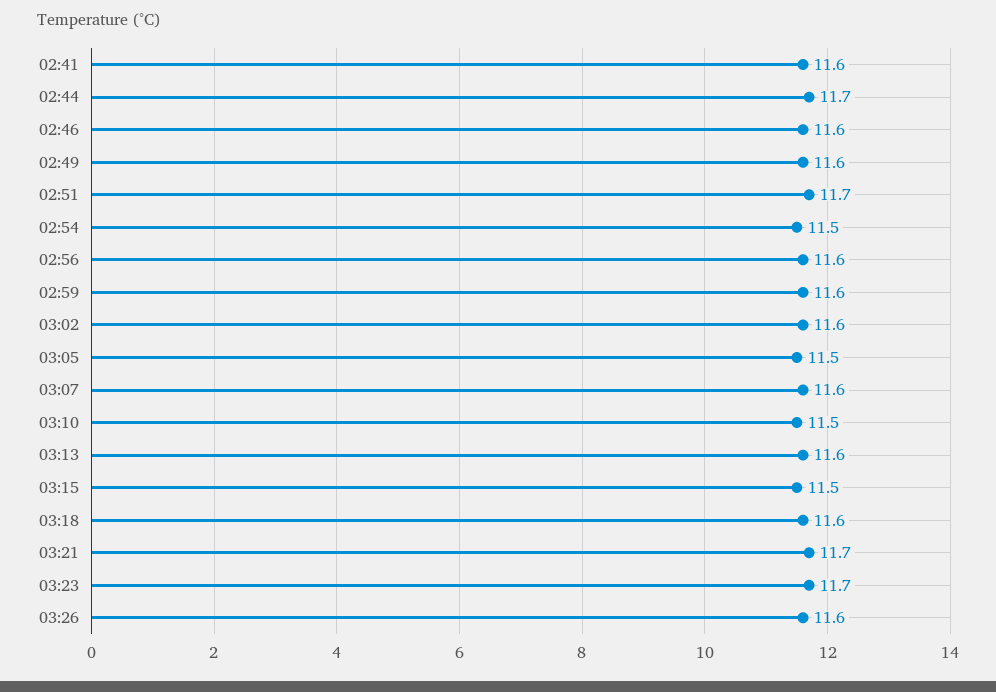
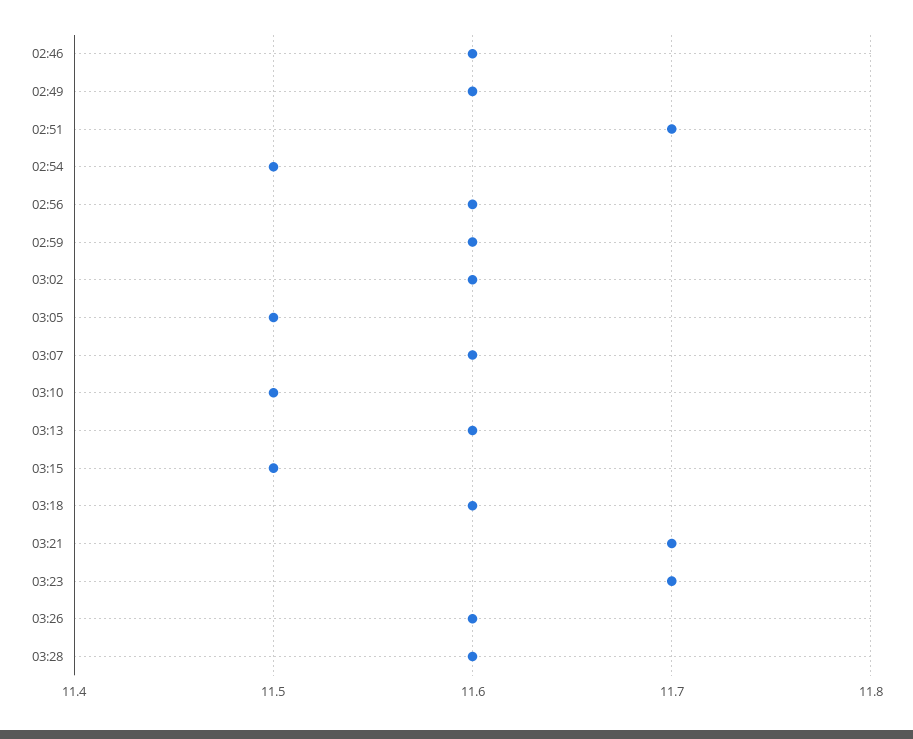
02:41: 11.6 -> none
02:44: 11.7 -> none
03:28: none -> 11.6

